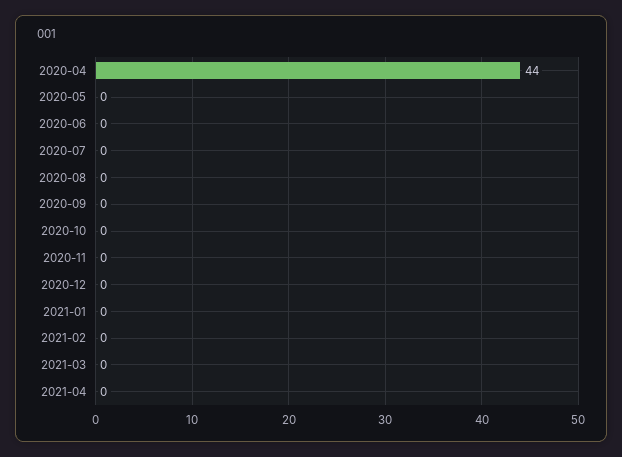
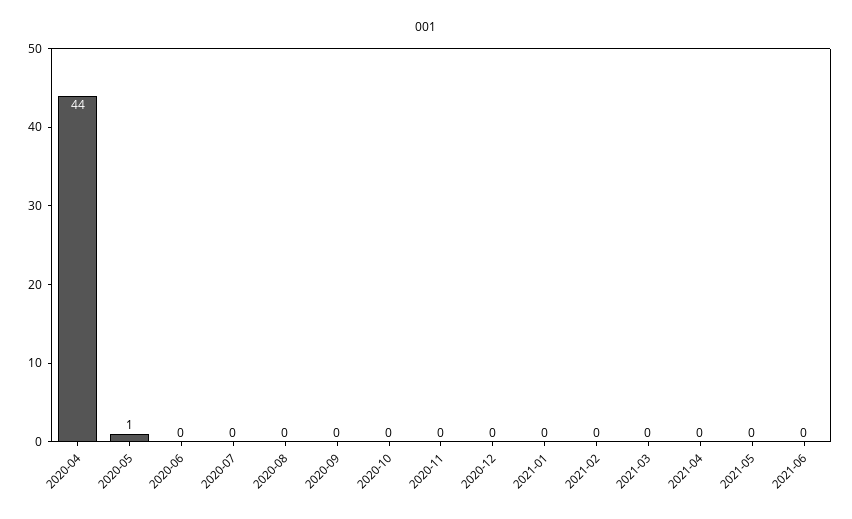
2020-05: 0 -> 1
2021-05: none -> 0
2021-06: none -> 0

